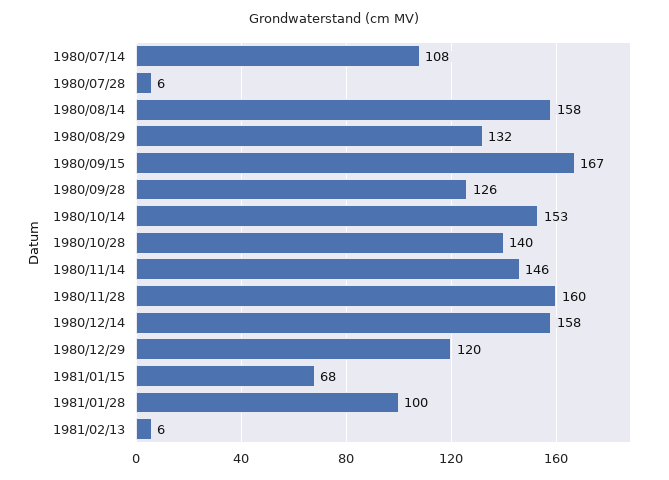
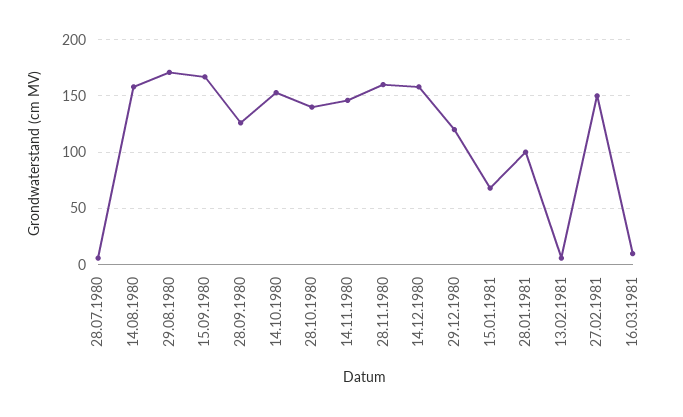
1980/07/14: 108 -> none
1980/08/29: 132 -> 170
27.02.1981: none -> 150
16.03.1981: none -> 10

